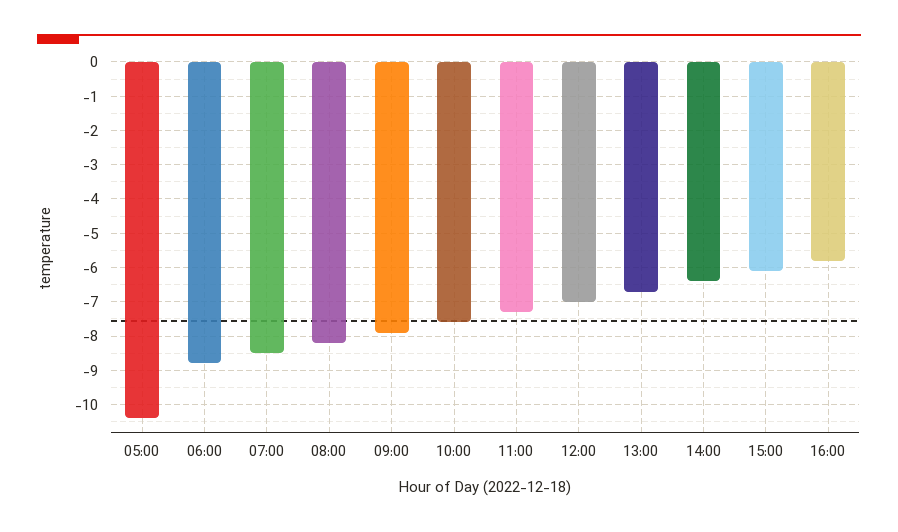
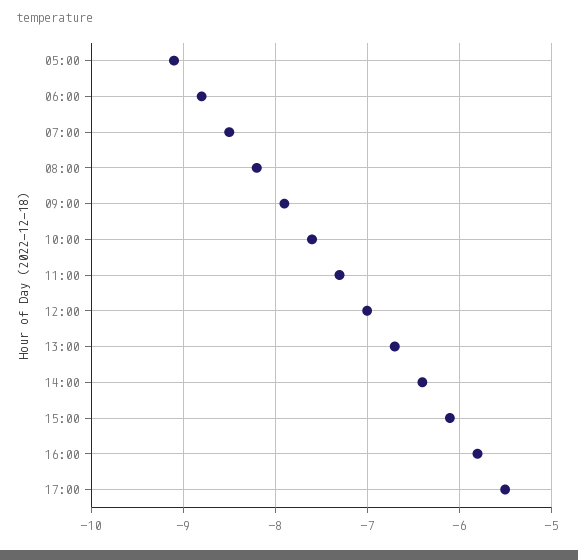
05:00: -10.5 -> -9.1
17:00: none -> -5.5

